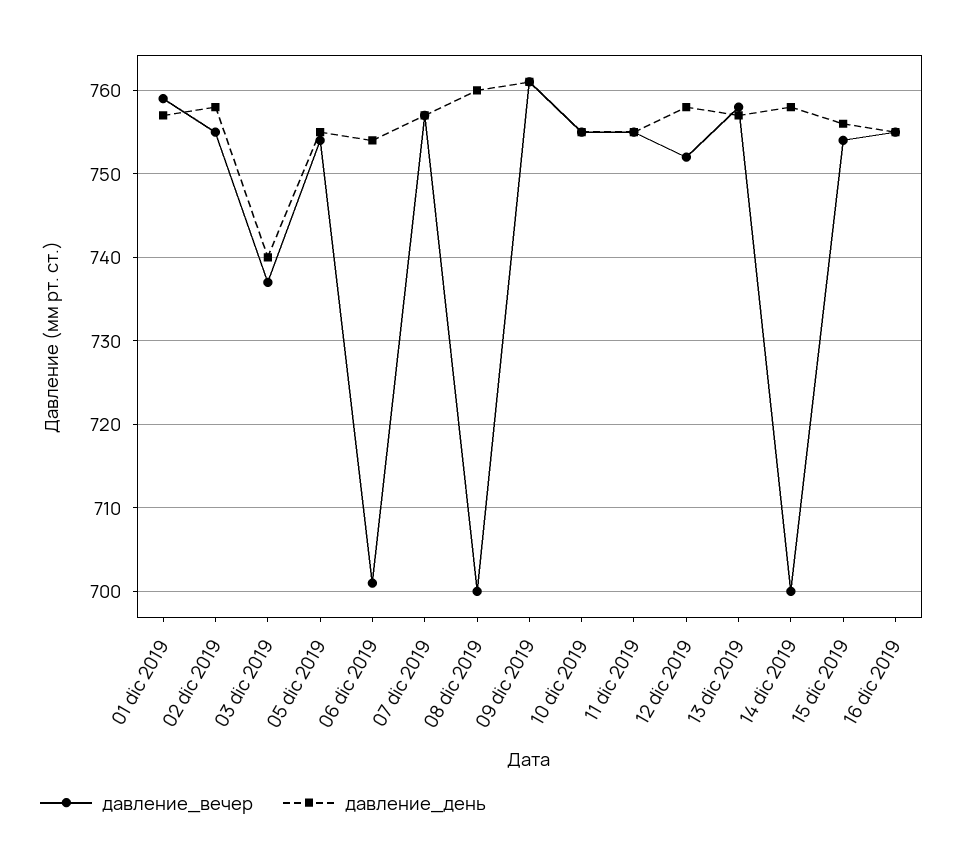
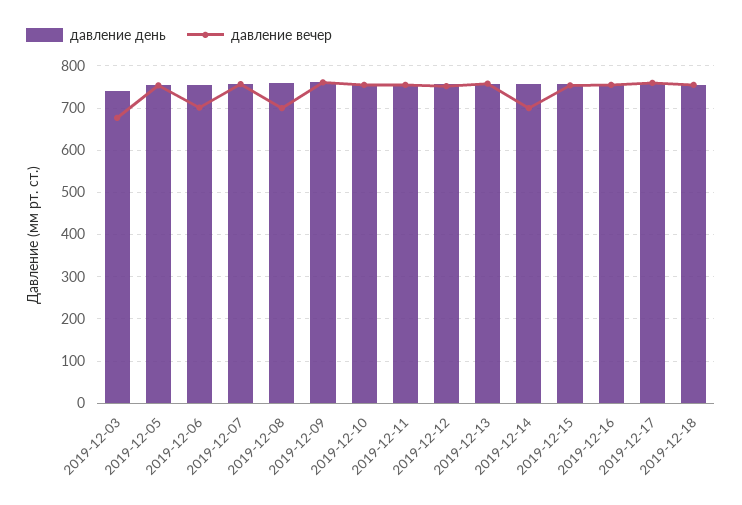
давление_вечер, 01 dic 2019: 759 -> none
давление_день, 01 dic 2019: 757 -> none
давление_вечер, 02 dic 2019: 755 -> none
давление_день, 02 dic 2019: 758 -> none
давление_вечер, 03 dic 2019: 737 -> 680
давление_день, 2019-12-17: none -> 760
давление_вечер, 2019-12-17: none -> 760
давление_день, 2019-12-18: none -> 760
давление_вечер, 2019-12-18: none -> 760

